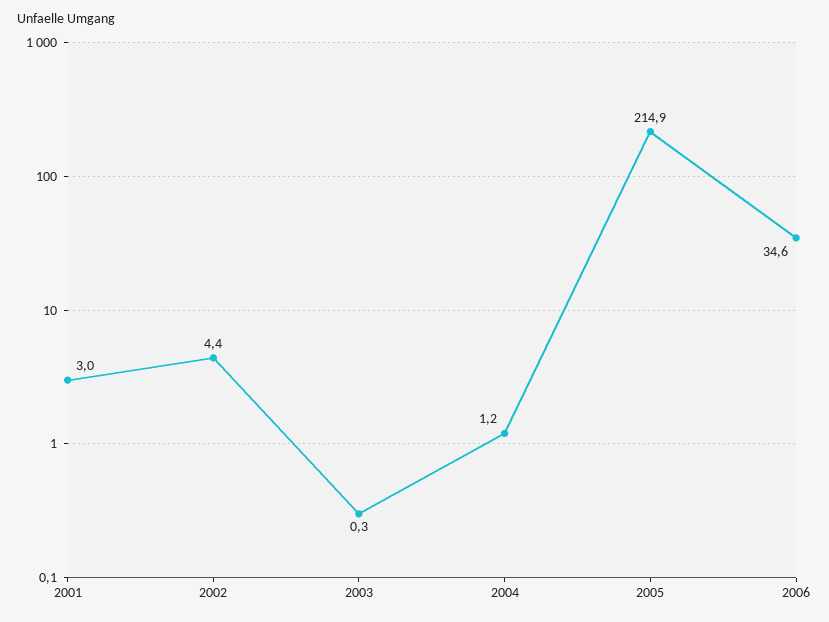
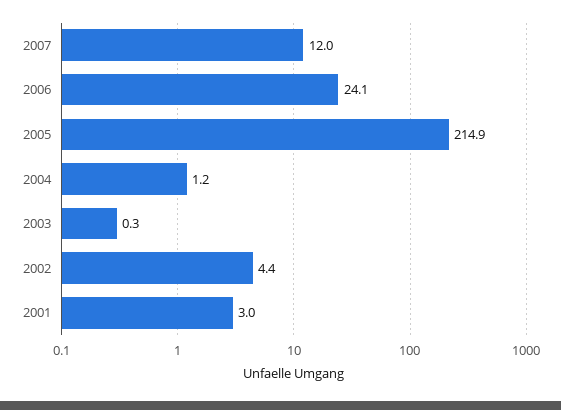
2006: 34.6 -> 24.1
2007: none -> 12

